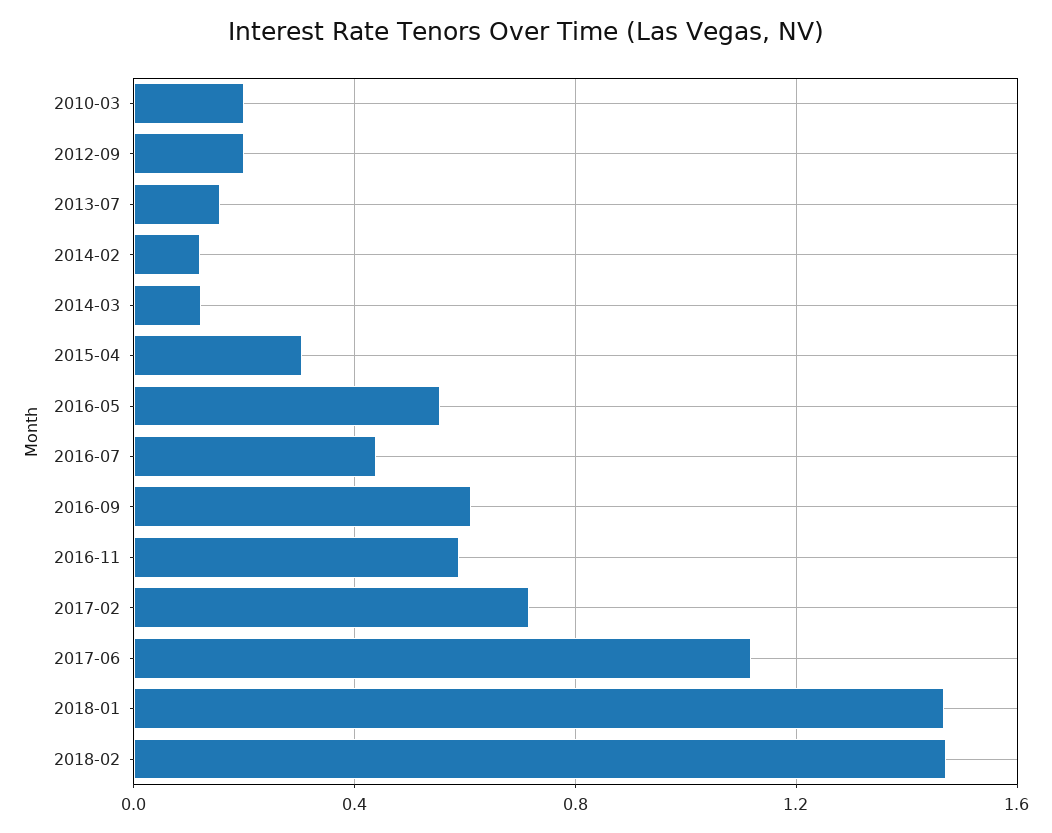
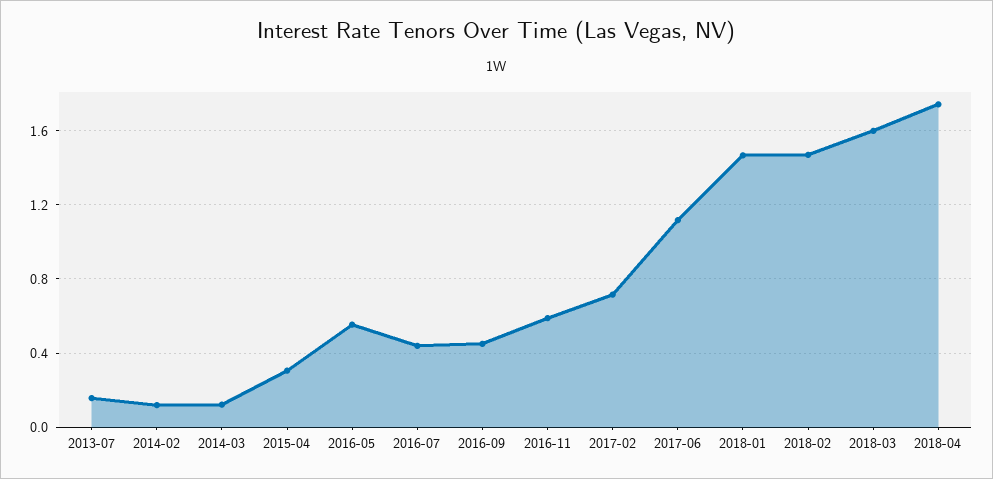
2010-03: 0.2 -> none
2012-09: 0.2 -> none
2016-09: 0.6 -> 0.45
2018-03: none -> 1.6
2018-04: none -> 1.75

